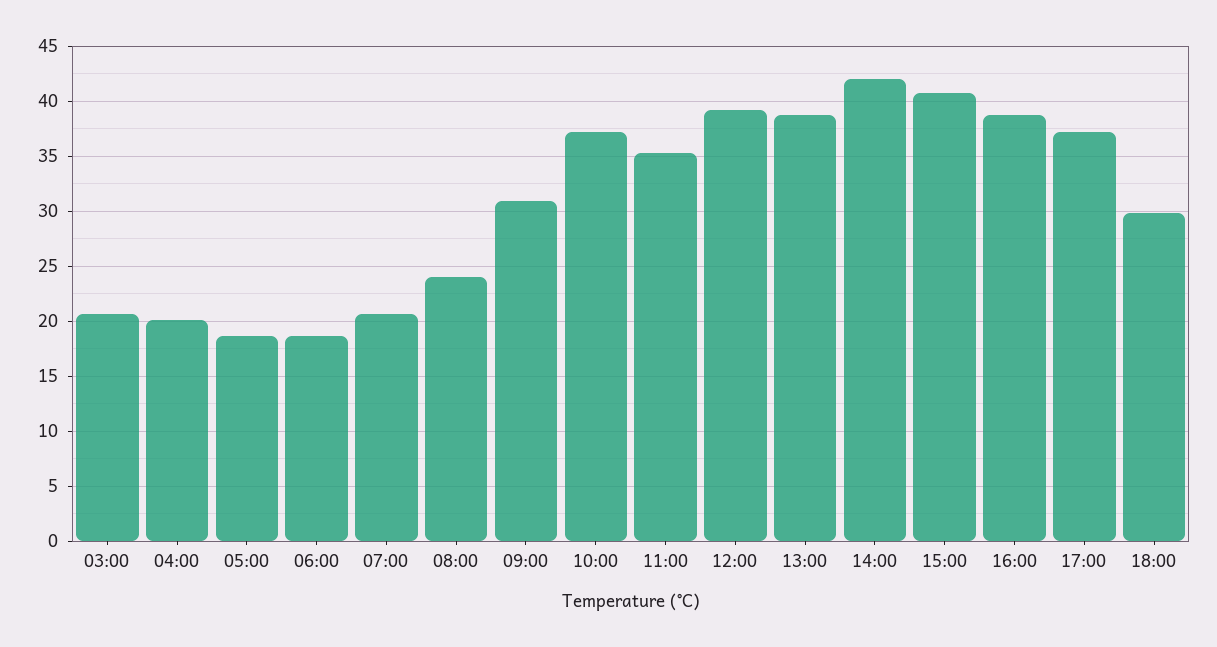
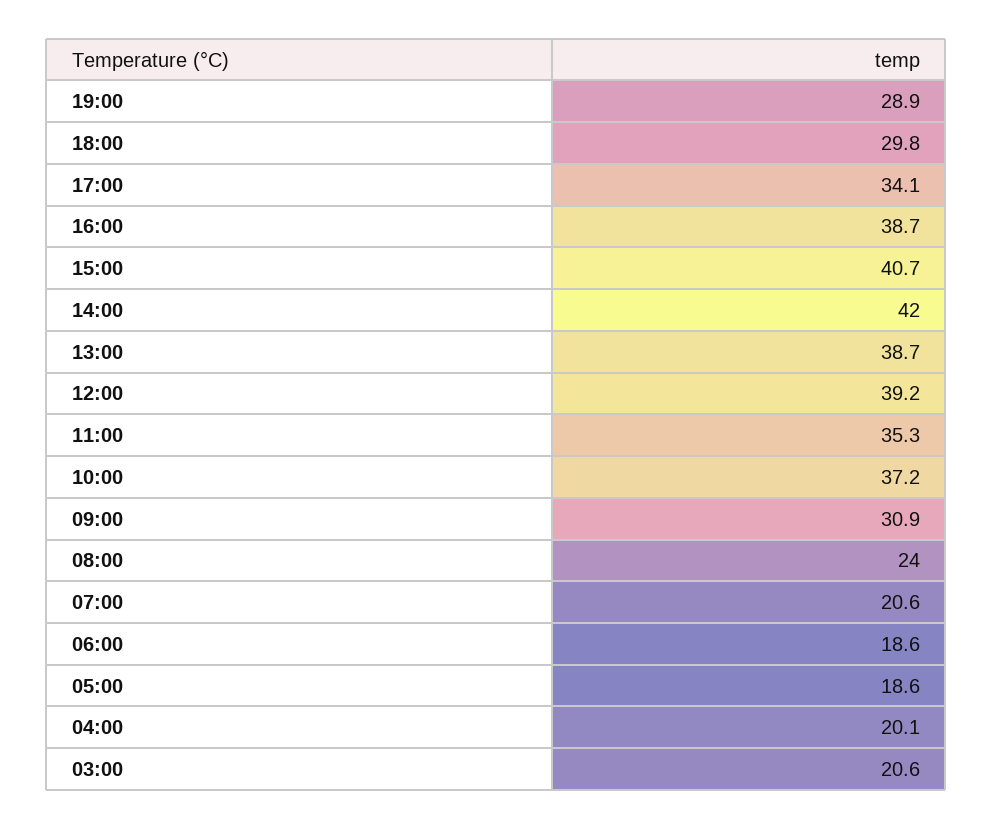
17:00: 37 -> 34.1
19:00: none -> 28.9

